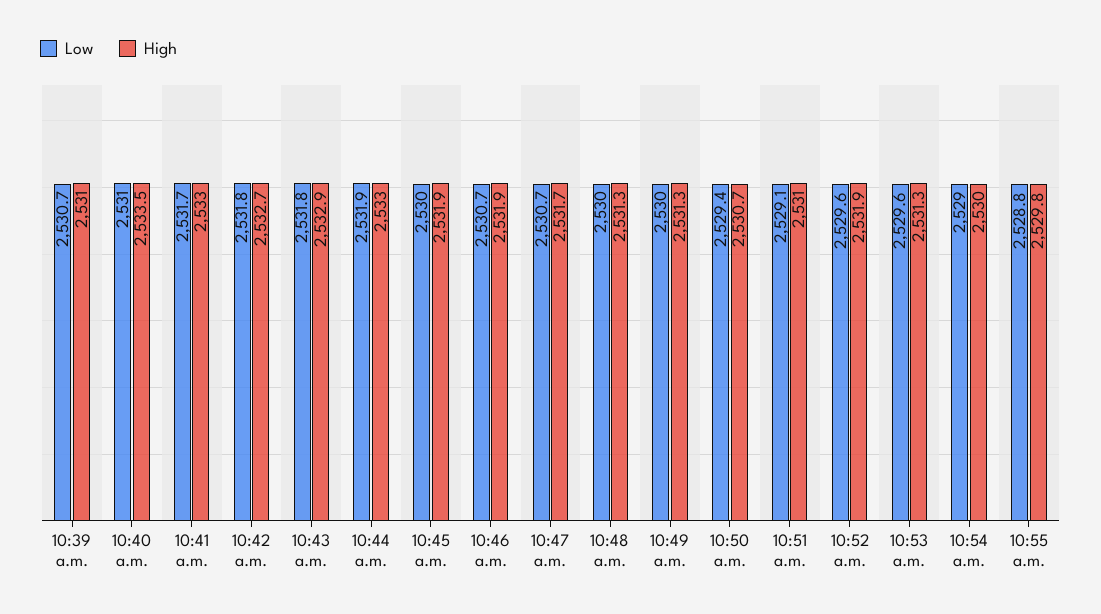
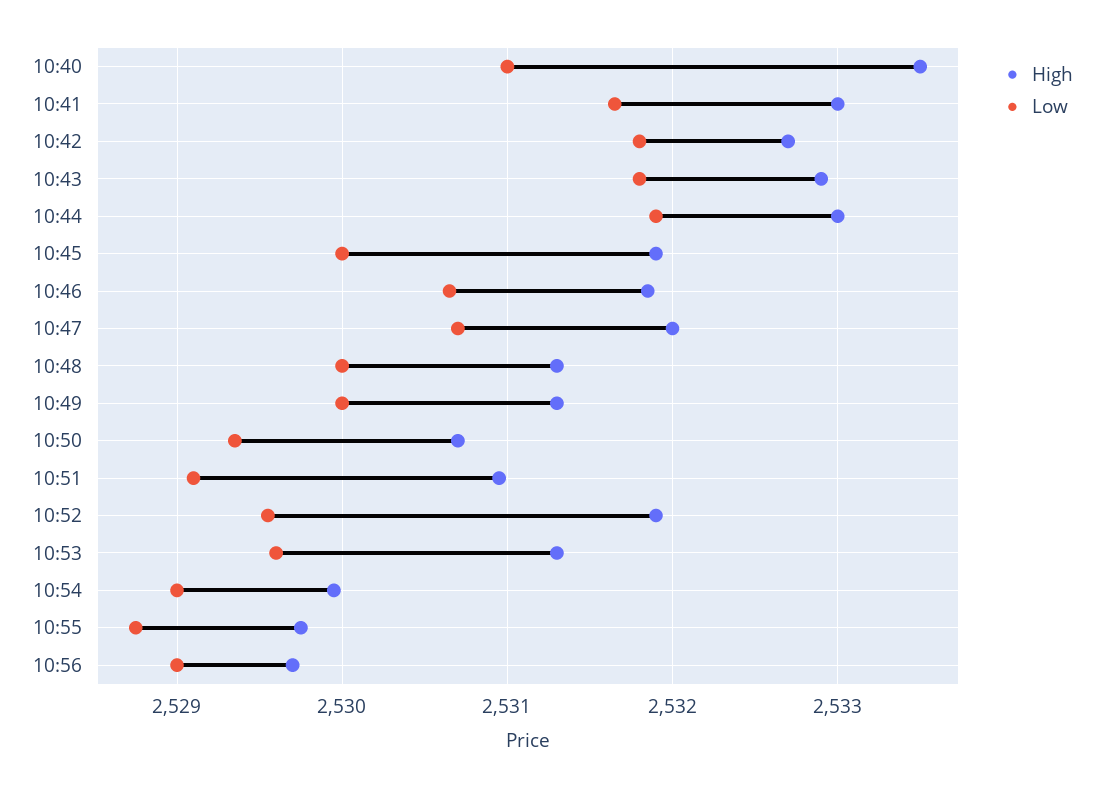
Low, 10:39 a.m.: 2530.7 -> none
High, 10:39 a.m.: 2531 -> none
High, 10:47 a.m.: 2531.7 -> 2532
High, 10:56: none -> 2529.7
Low, 10:56: none -> 2529

